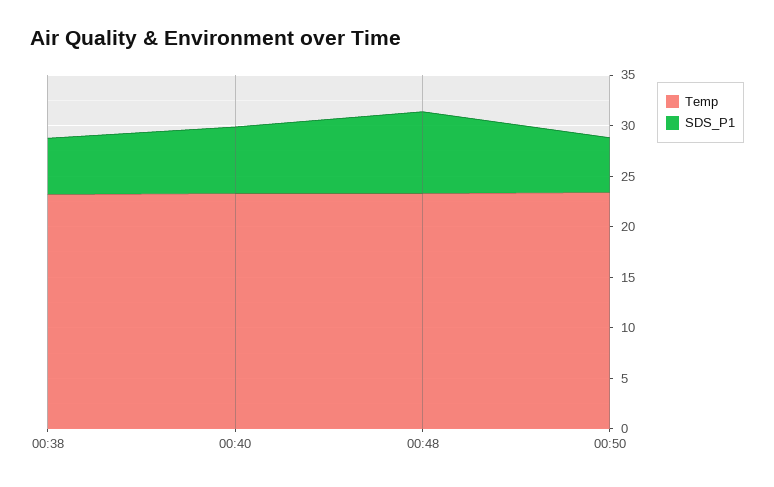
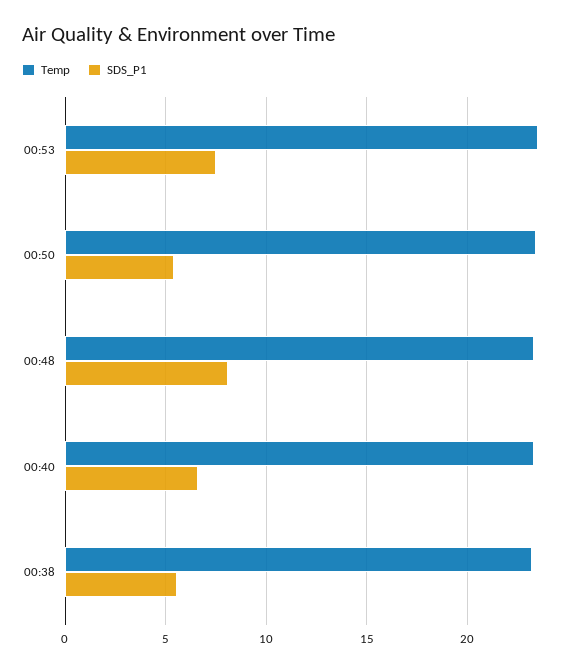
Temp, 00:53: none -> 23.5
SDS_P1, 00:53: none -> 7.5

